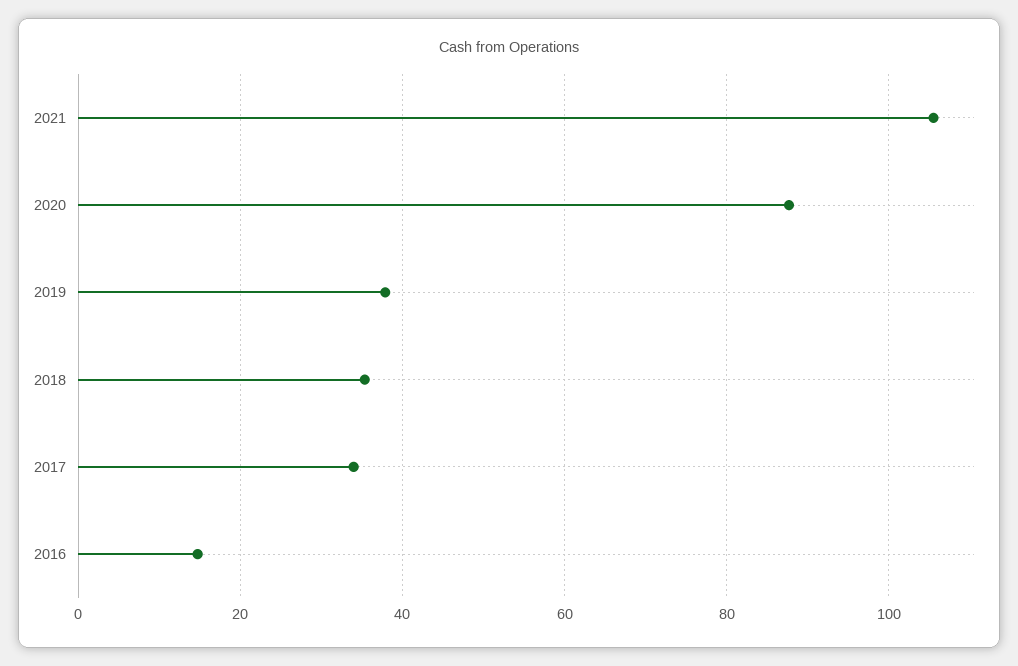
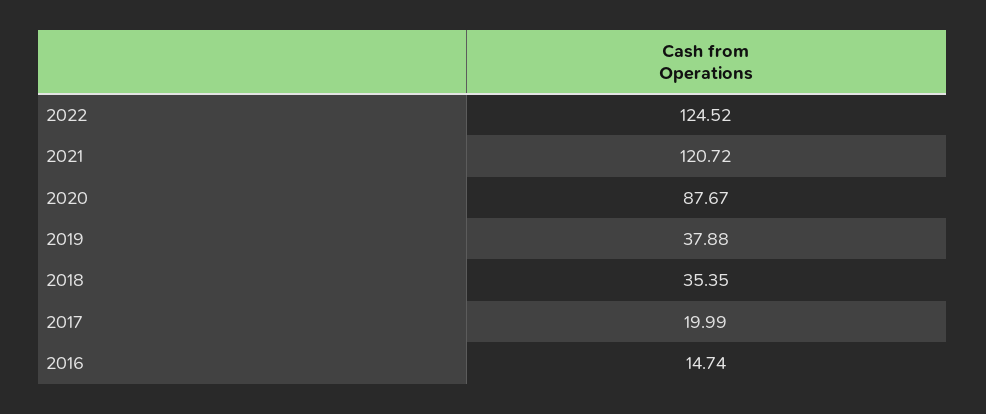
2021: 106 -> 120.72
2017: 34 -> 19.99
2022: none -> 124.52

